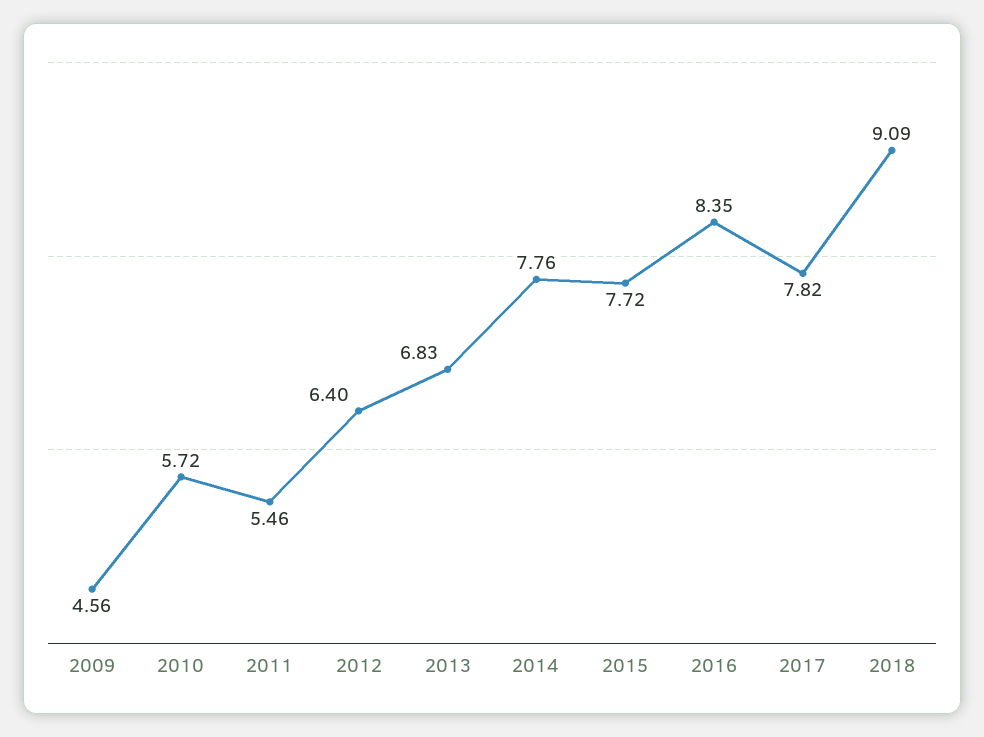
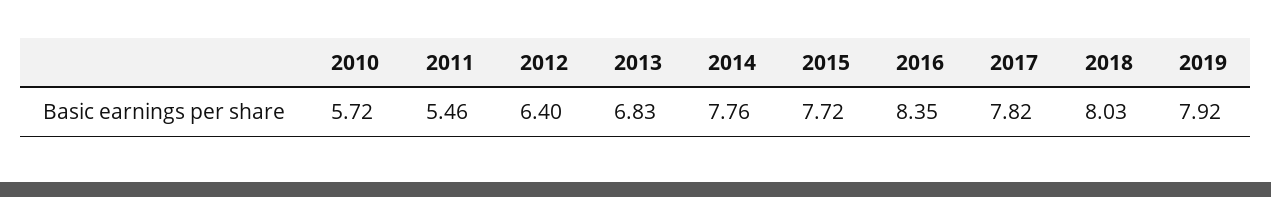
2009: 4.56 -> none
2018: 9.09 -> 8.03
2019: none -> 7.92

